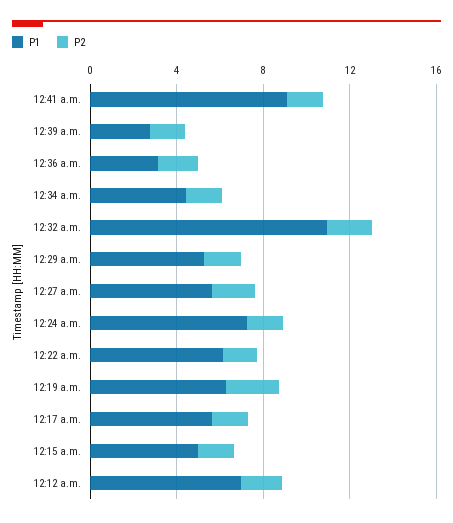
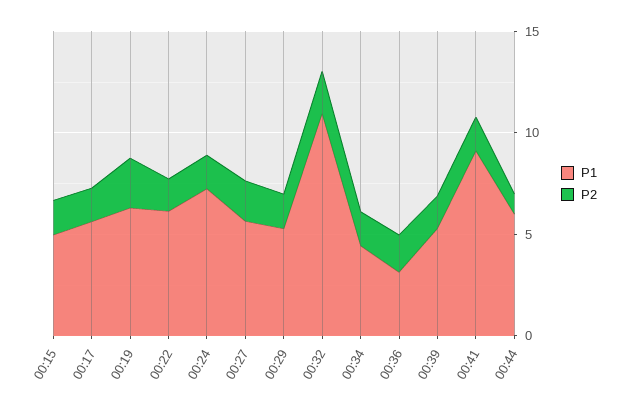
P1, 12:39 a.m.: 3 -> 5
P1, 12:12 a.m.: 7 -> none
P2, 12:12 a.m.: 2 -> none
P1, 00:44: none -> 6
P2, 00:44: none -> 1

